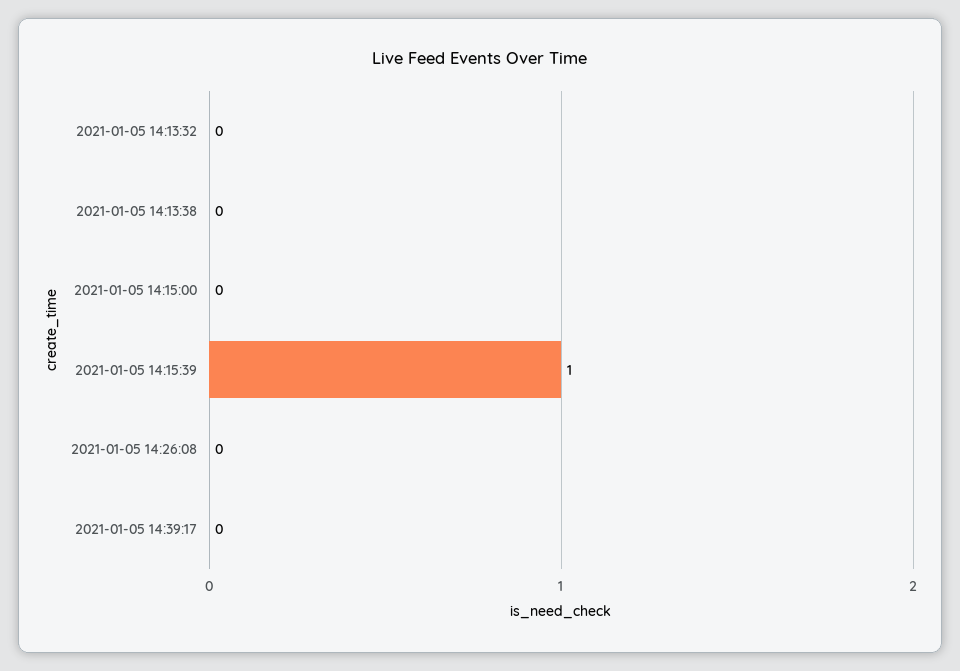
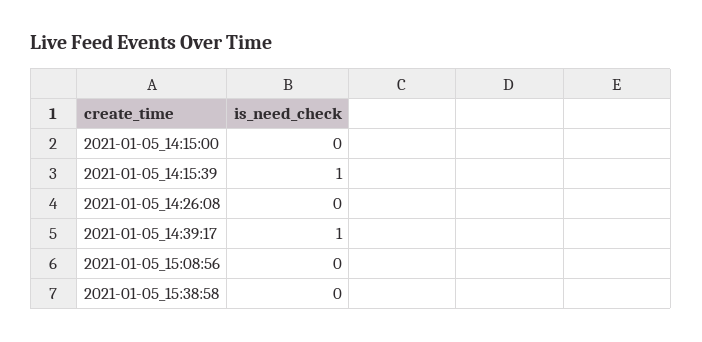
2021-01-05 14:13:32: 0 -> none
2021-01-05 14:13:38: 0 -> none
2021-01-05 14:39:17: 0 -> 1
2021-01-05_15:08:56: none -> 0
2021-01-05_15:38:58: none -> 0

